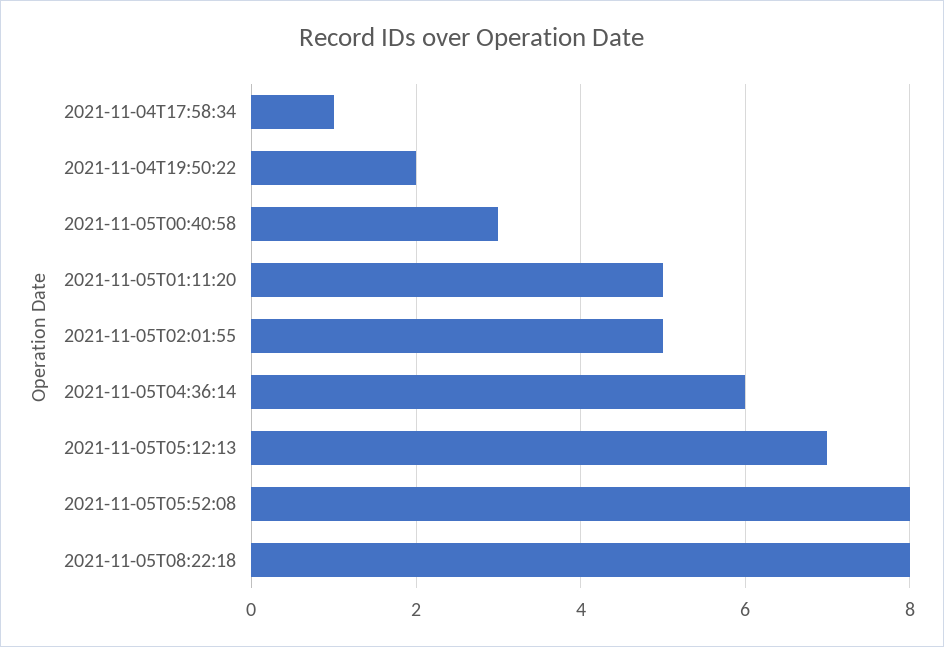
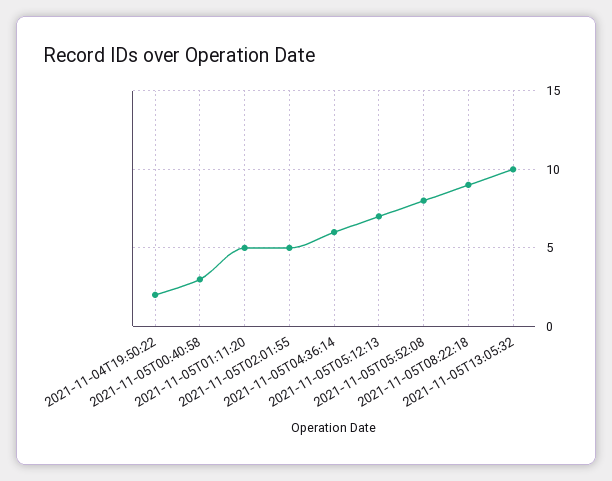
2021-11-04T17:58:34: 1 -> none
2021-11-05T08:22:18: 8 -> 9
2021-11-05T13:05:32: none -> 10

